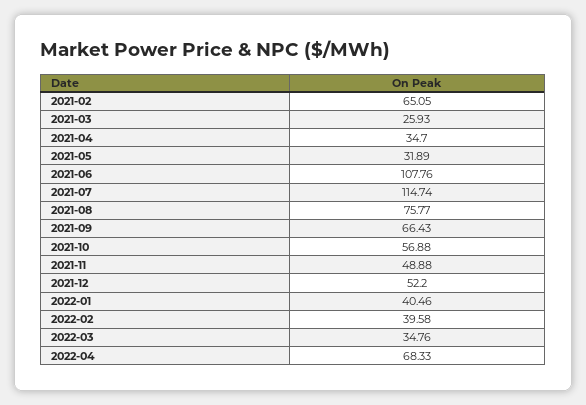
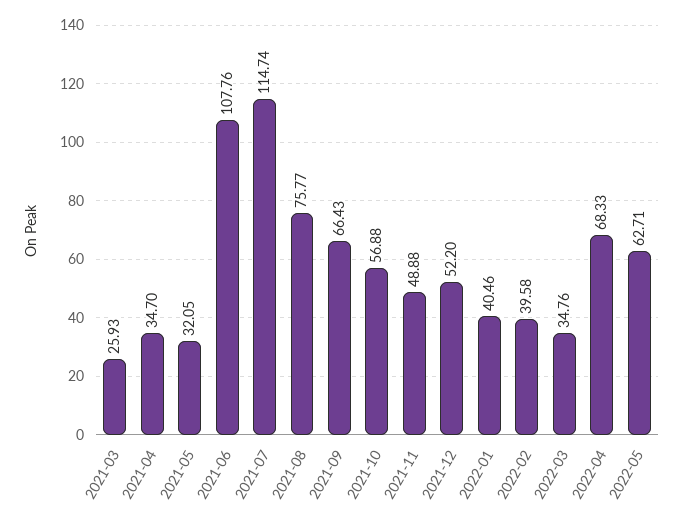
2021-02: 65.05 -> none
2021-05: 31.89 -> 32.05
2022-05: none -> 62.71

